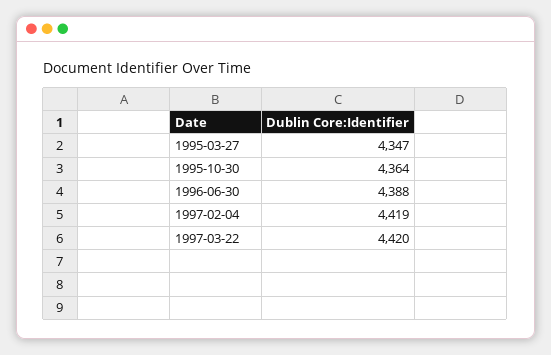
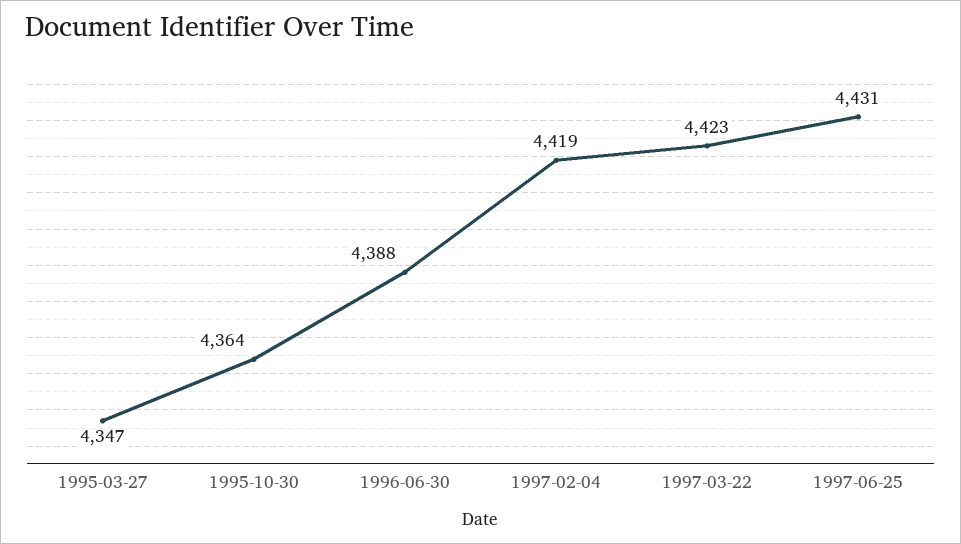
1997-03-22: 4420 -> 4423
1997-06-25: none -> 4431

